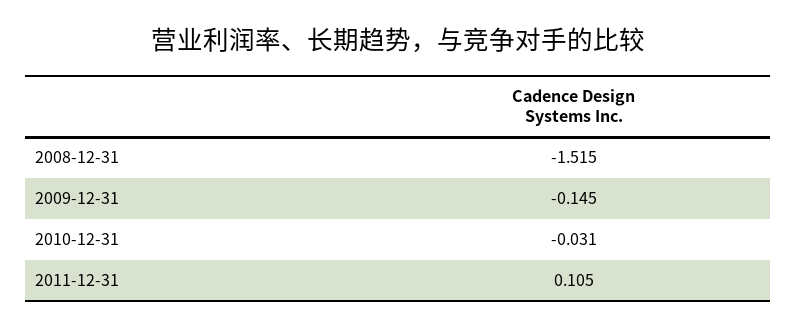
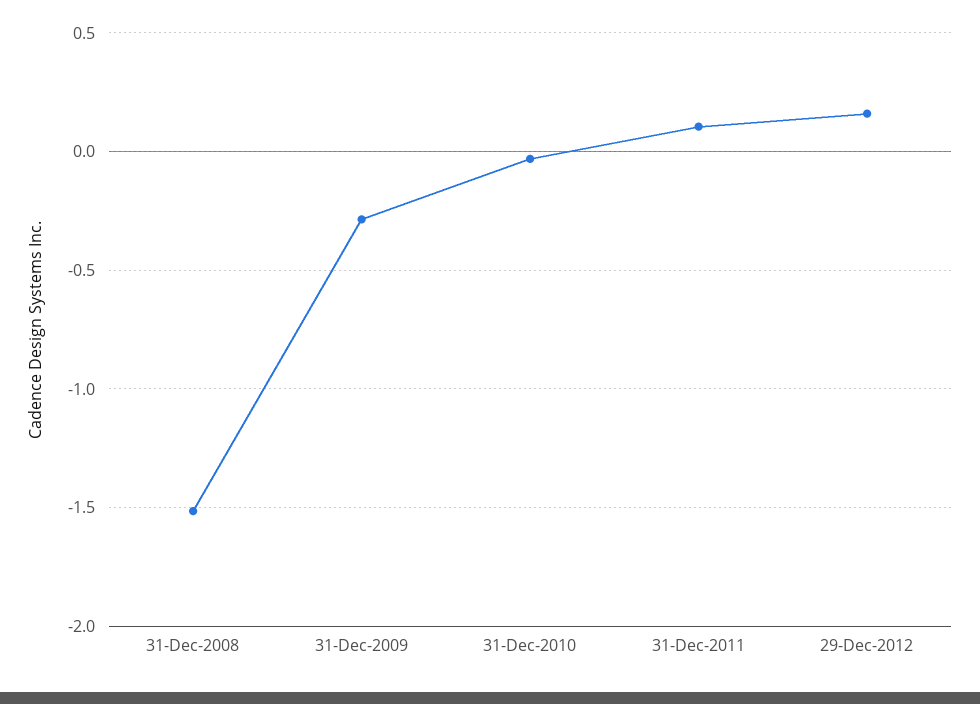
2009-12-31: -0.145 -> -0.3
29-Dec-2012: none -> 0.15

